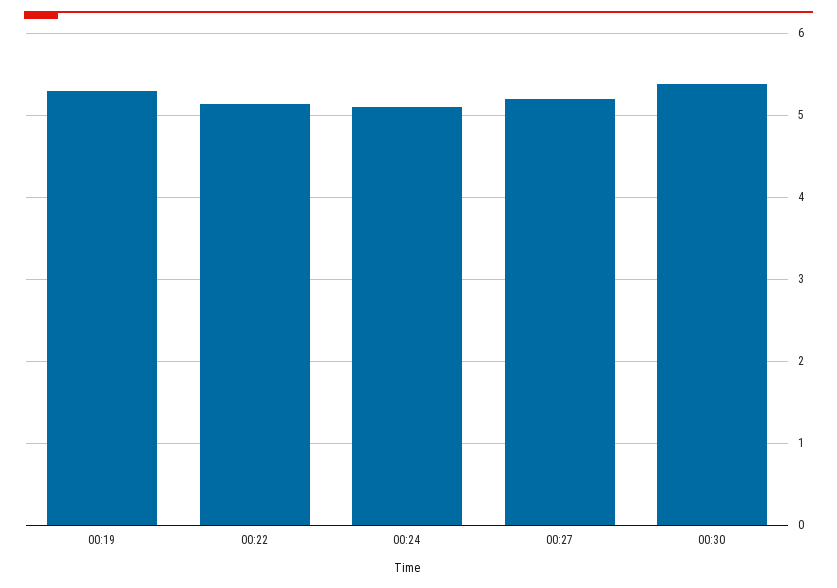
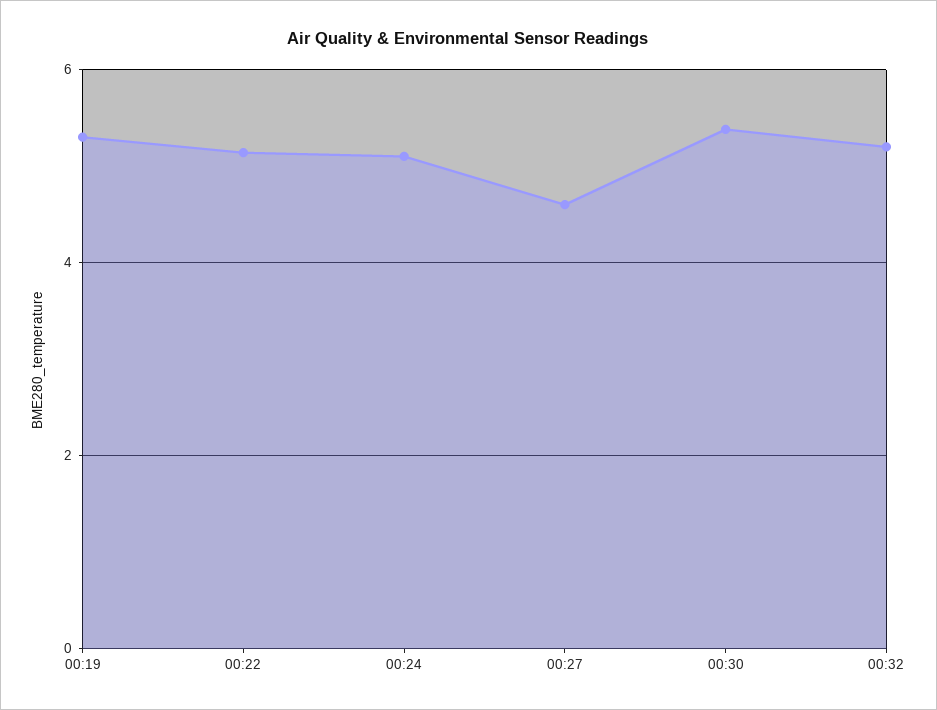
00:27: 5.2 -> 4.6
00:32: none -> 5.2

